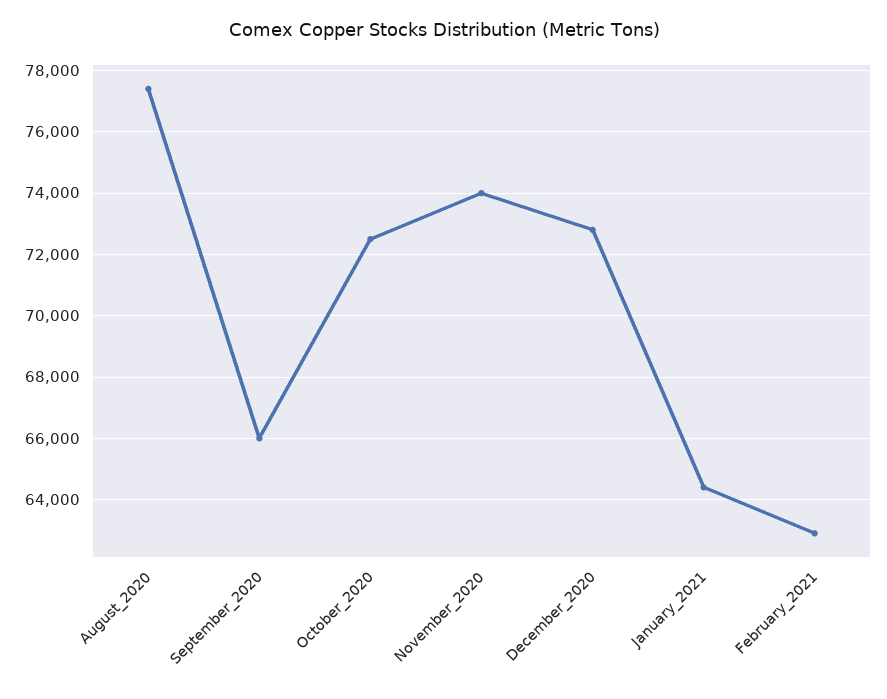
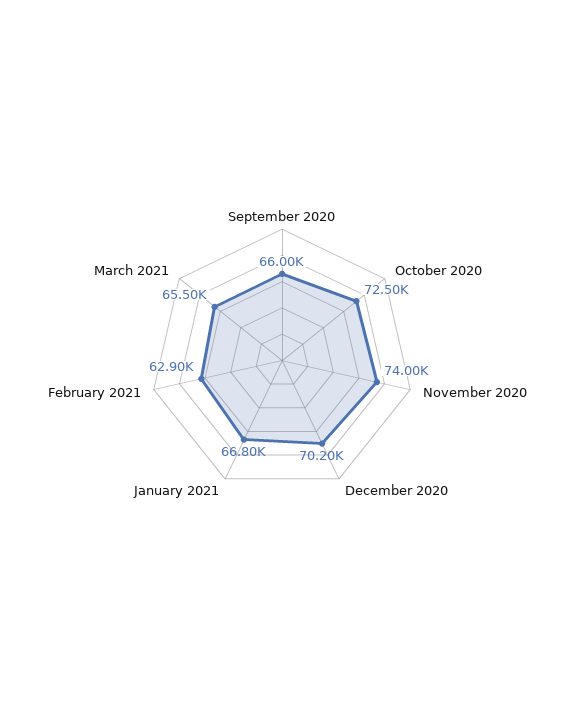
August_2020: 77400 -> none
December_2020: 72800 -> 70200
January_2021: 64400 -> 66800
March 2021: none -> 65500

